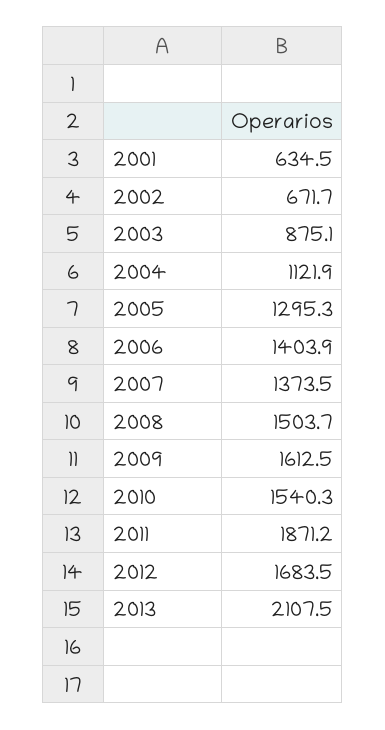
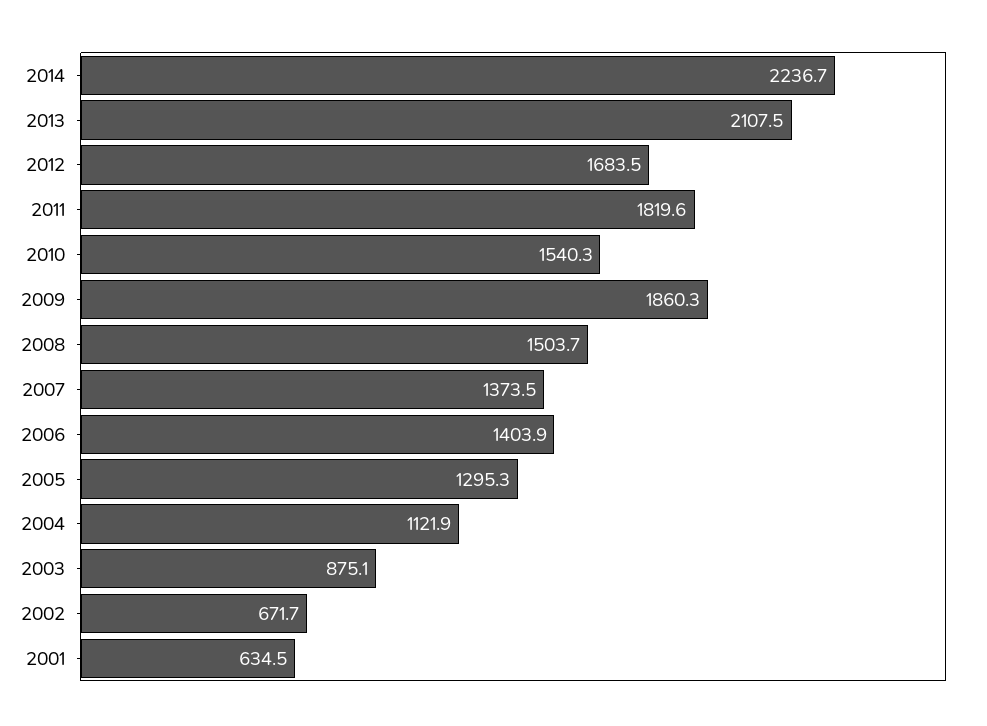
2009: 1612.5 -> 1860.3
2011: 1871.2 -> 1819.6
2014: none -> 2236.7

